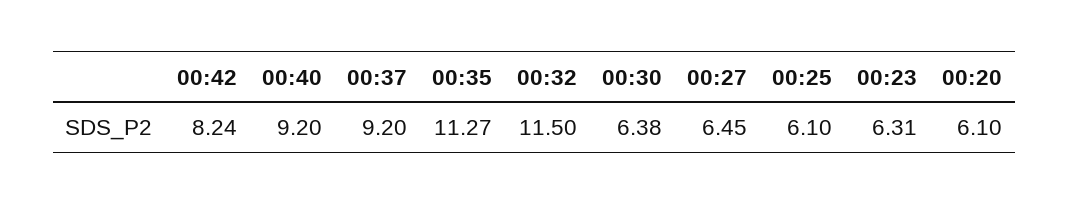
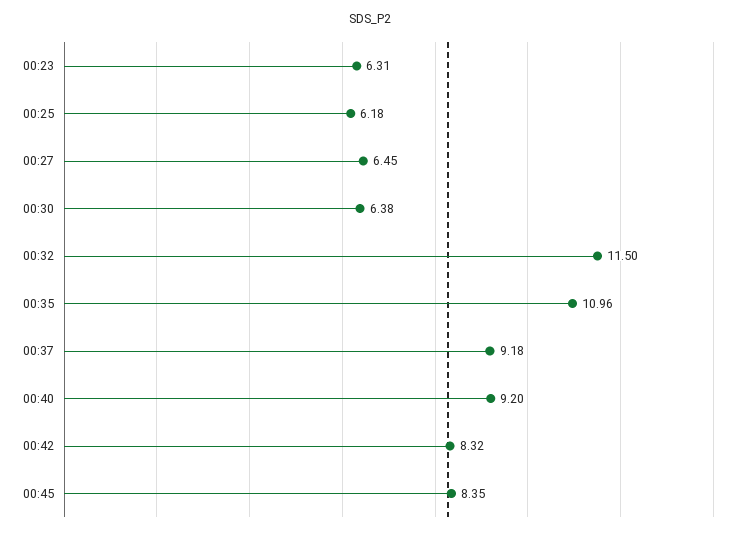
00:42: 8.24 -> 8.32
00:37: 9.2 -> 9.18
00:35: 11.27 -> 10.96
00:25: 6.1 -> 6.18
00:20: 6.1 -> none
00:45: none -> 8.35

